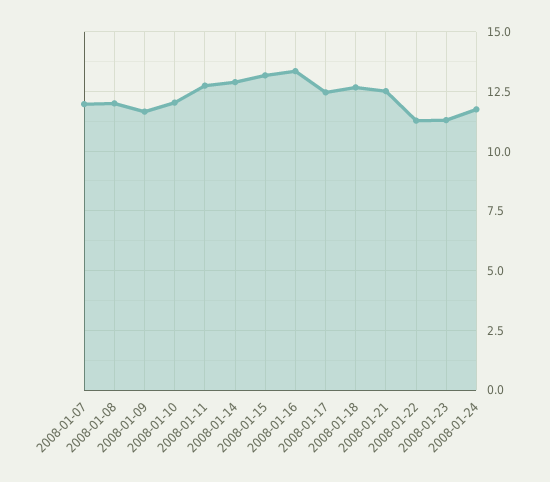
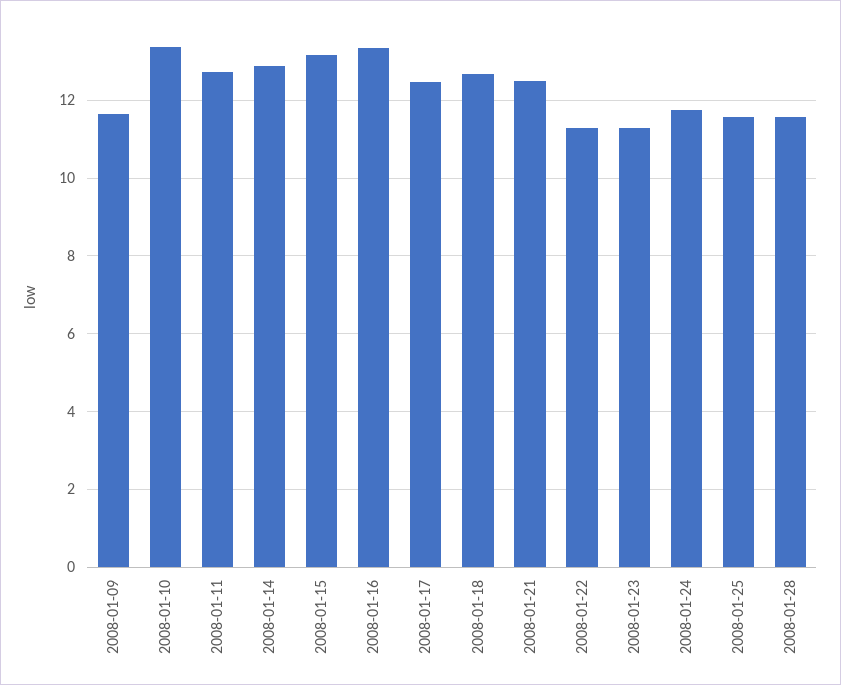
2008-01-07: 12 -> none
2008-01-08: 12 -> none
2008-01-10: 12 -> 13.4
2008-01-25: none -> 11.6
2008-01-28: none -> 11.6

